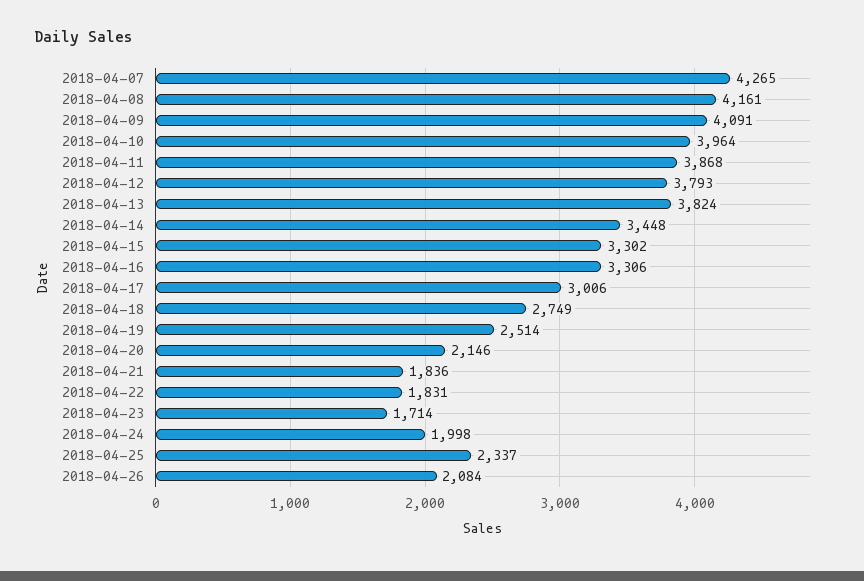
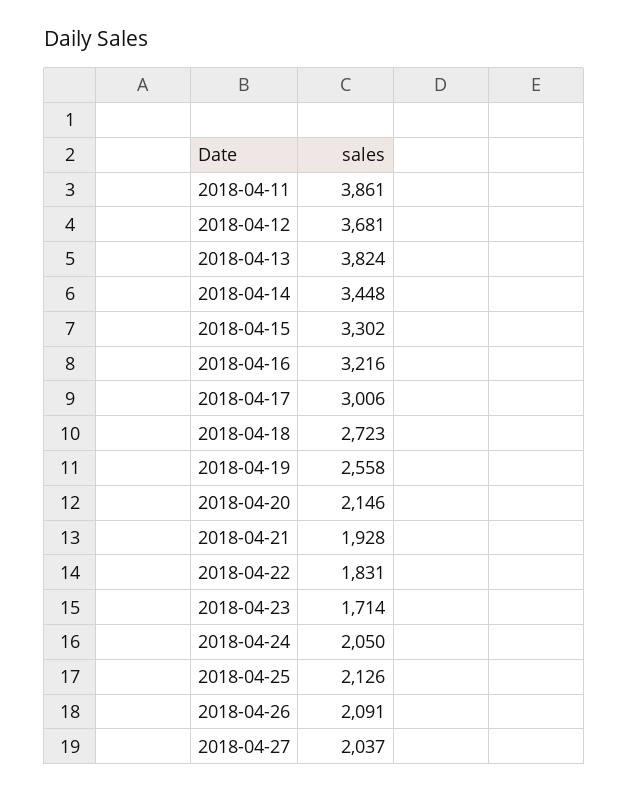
2018-04-07: 4265 -> none
2018-04-08: 4161 -> none
2018-04-09: 4091 -> none
2018-04-10: 3964 -> none
2018-04-11: 3868 -> 3861
2018-04-12: 3793 -> 3681
2018-04-16: 3306 -> 3216
2018-04-18: 2749 -> 2723
2018-04-19: 2514 -> 2558
2018-04-21: 1836 -> 1928
2018-04-24: 1998 -> 2050
2018-04-25: 2337 -> 2126
2018-04-26: 2084 -> 2091
2018-04-27: none -> 2037

